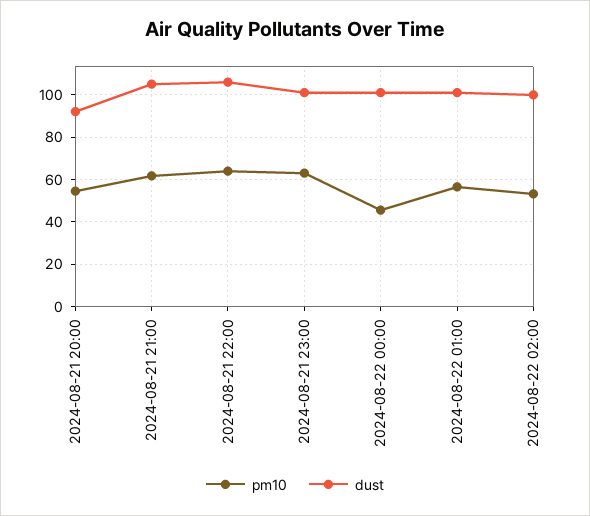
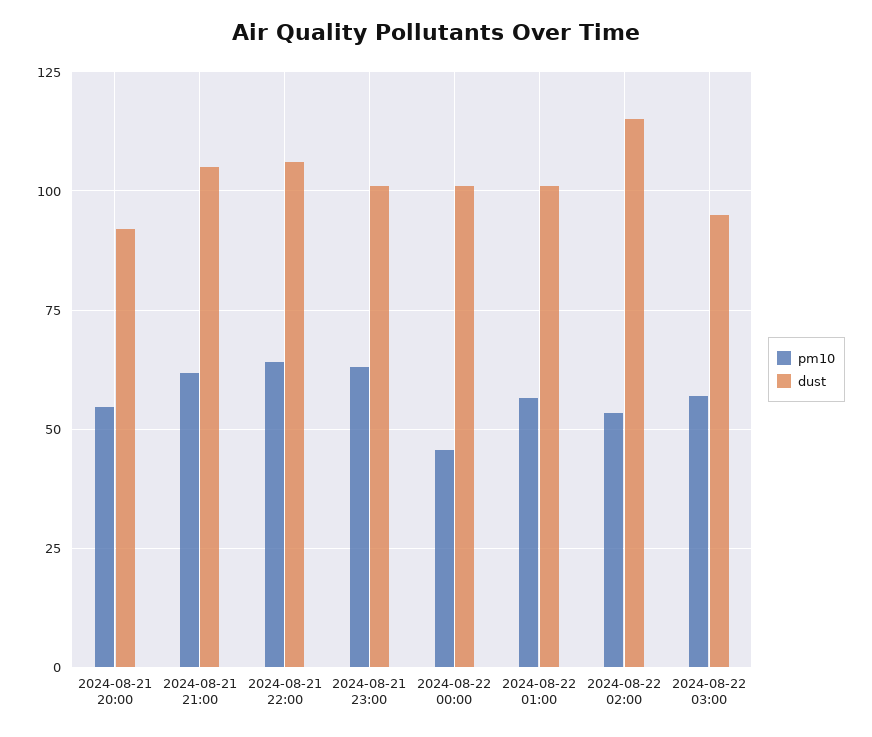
dust, 2024-08-22 02:00: 100 -> 115
pm10, 2024-08-22 03:00: none -> 57.5
dust, 2024-08-22 03:00: none -> 95

